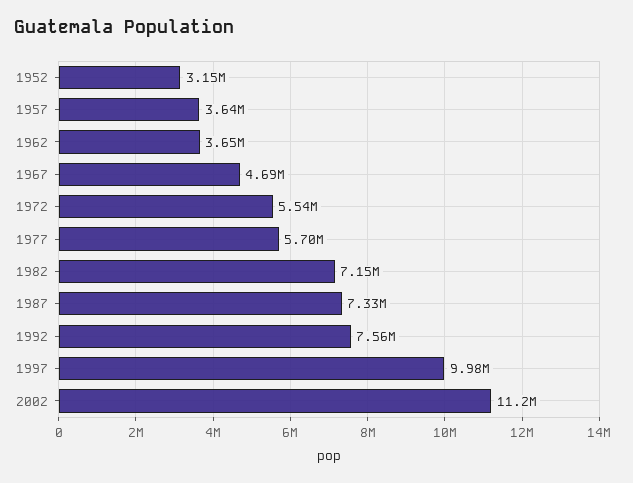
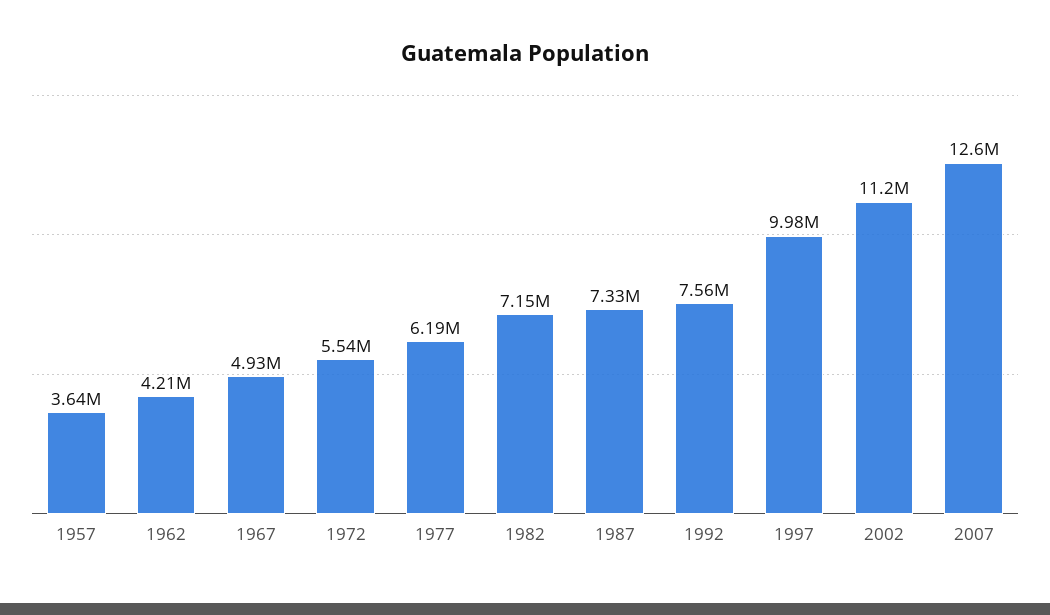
1952: 3150000 -> none
1962: 3650000 -> 4210000
1967: 4690000 -> 4930000
1977: 5700000 -> 6190000
2007: none -> 12600000

